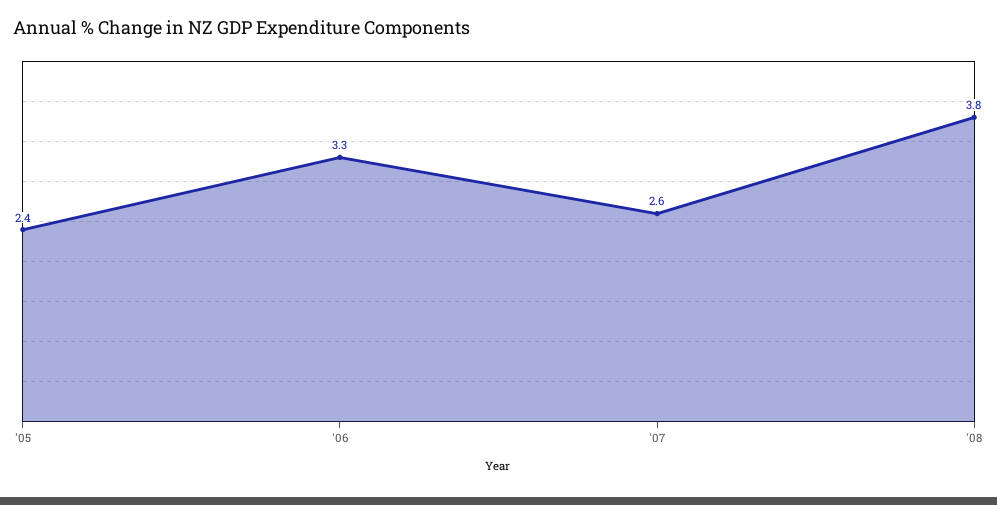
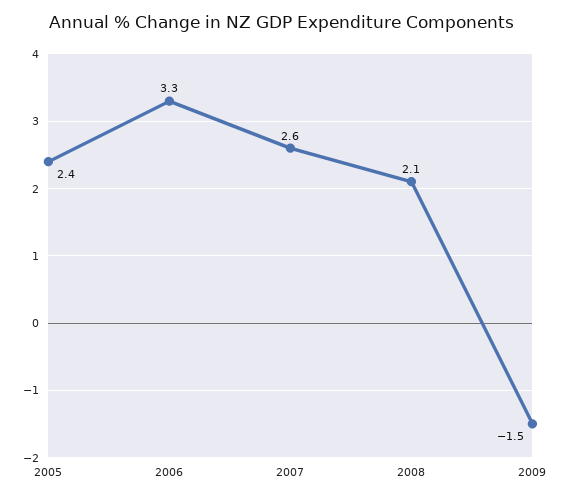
'08: 3.8 -> 2.1
2009: none -> -1.5

